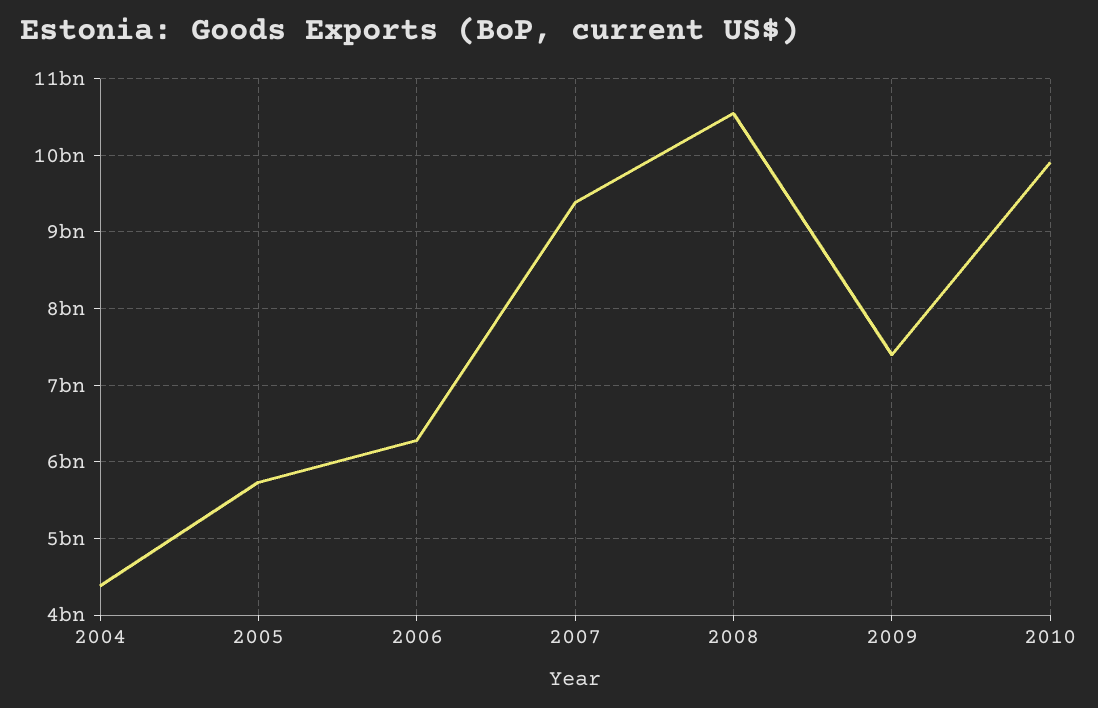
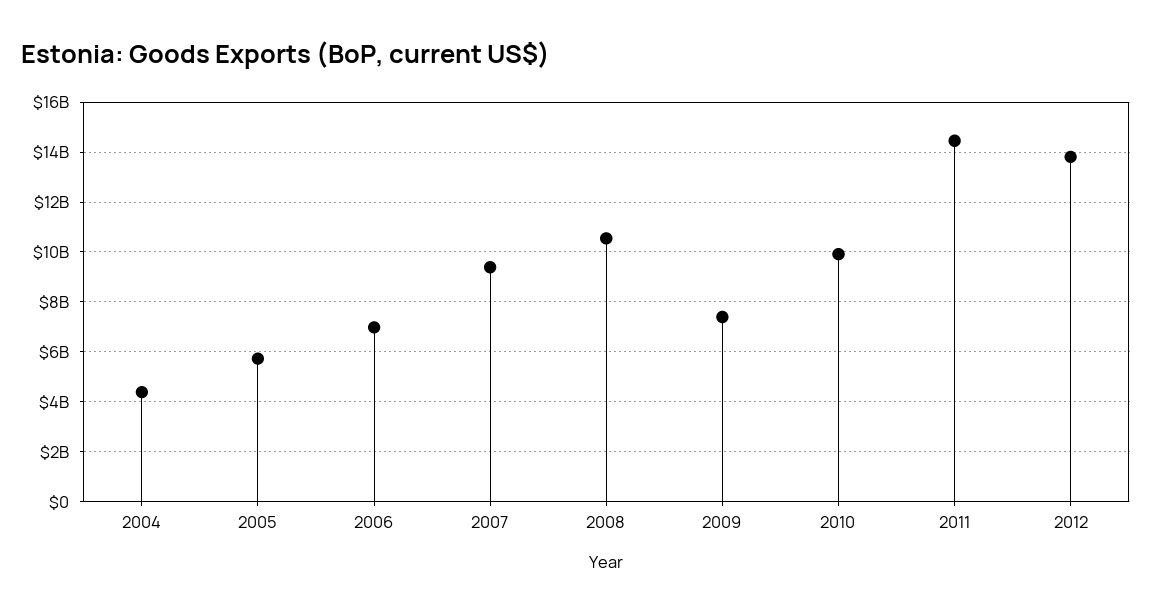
2006: 6300000000 -> 7000000000
2011: none -> 14500000000
2012: none -> 13750000000

